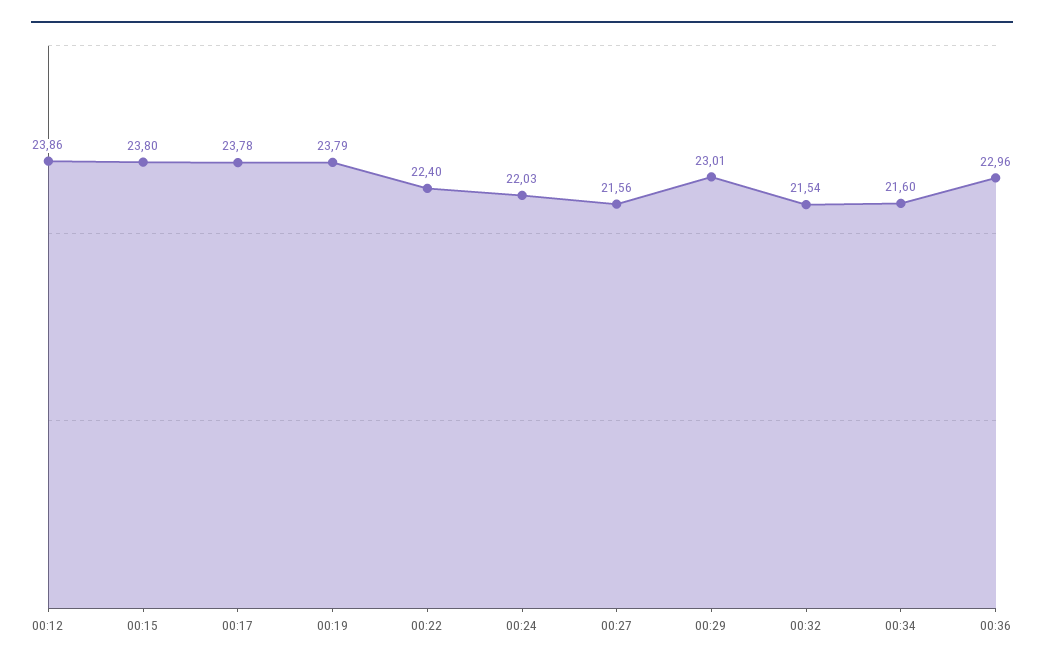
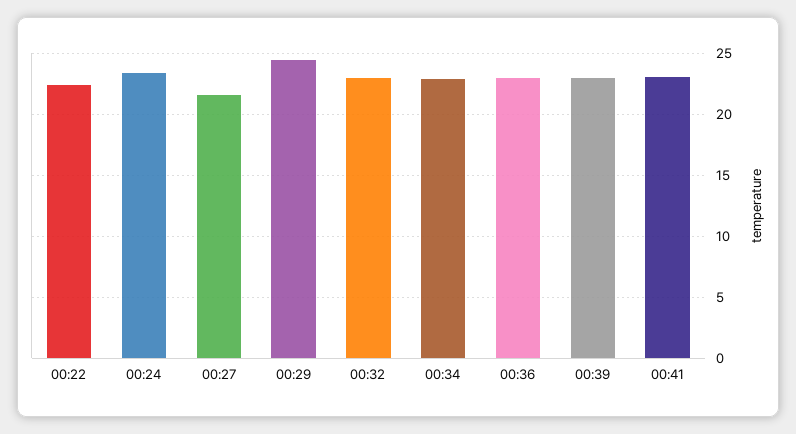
00:12: 23.86 -> none
00:15: 23.8 -> none
00:17: 23.78 -> none
00:19: 23.79 -> none
00:24: 22.03 -> 23.5
00:29: 23.01 -> 24.5
00:32: 21.54 -> 23
00:34: 21.6 -> 23
00:39: none -> 23
00:41: none -> 23

